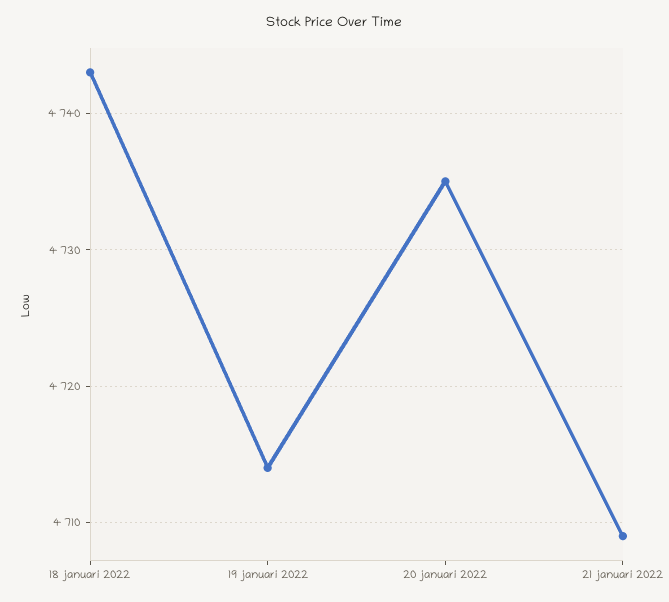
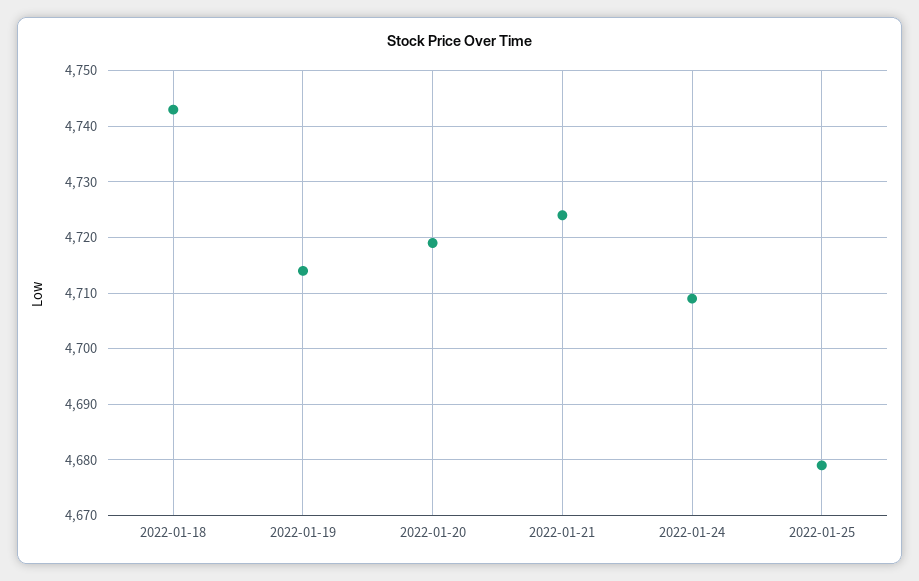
20 januari 2022: 4735 -> 4720
21 januari 2022: 4709 -> 4725
2022-01-24: none -> 4710
2022-01-25: none -> 4680

